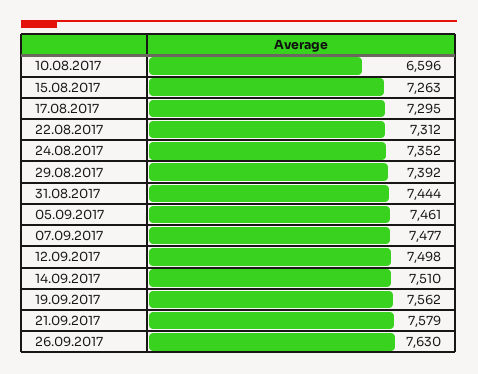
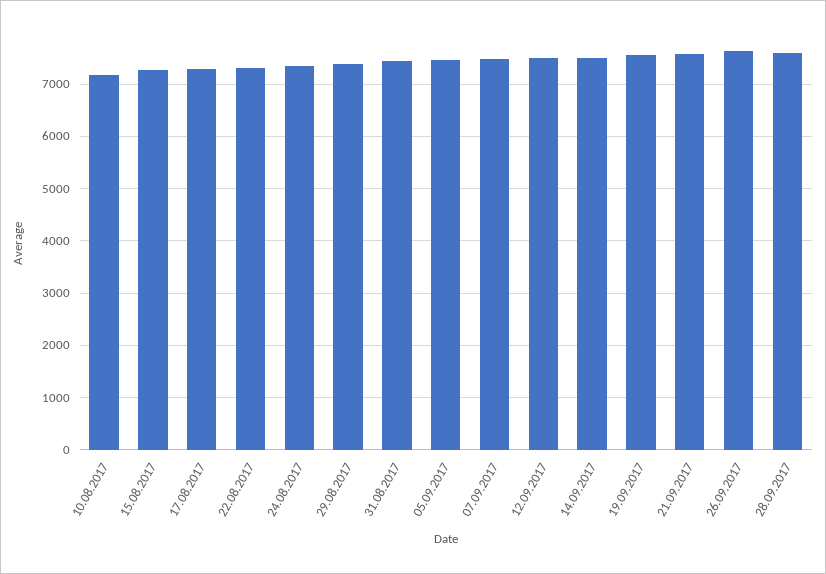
10.08.2017: 6596 -> 7200
28.09.2017: none -> 7600

